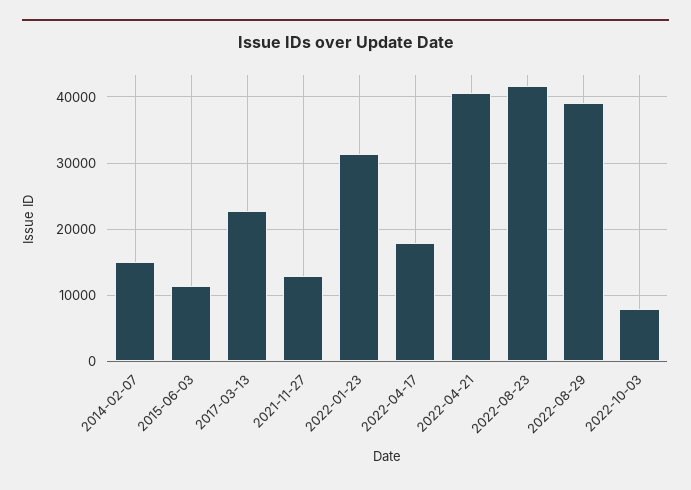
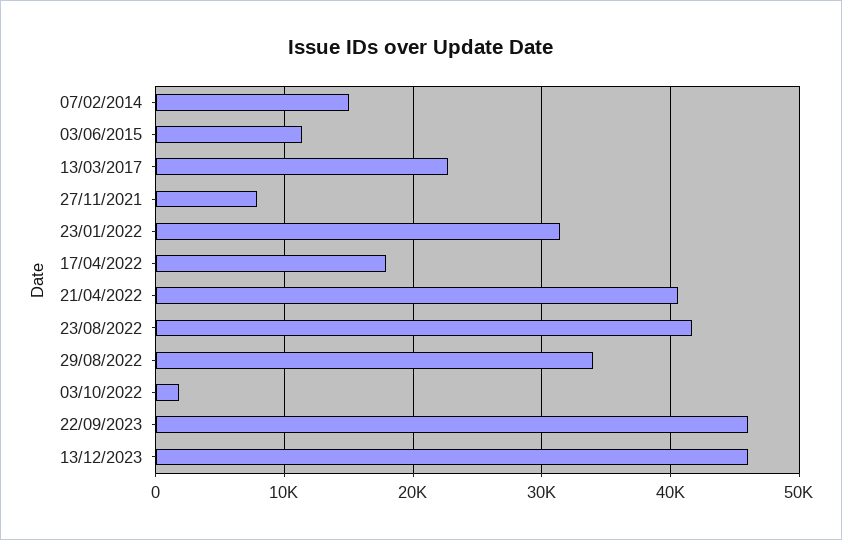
2021-11-27: 13000 -> 8000
2022-08-29: 39000 -> 34000
2022-10-03: 8000 -> 2000
22/09/2023: none -> 46000
13/12/2023: none -> 46000

